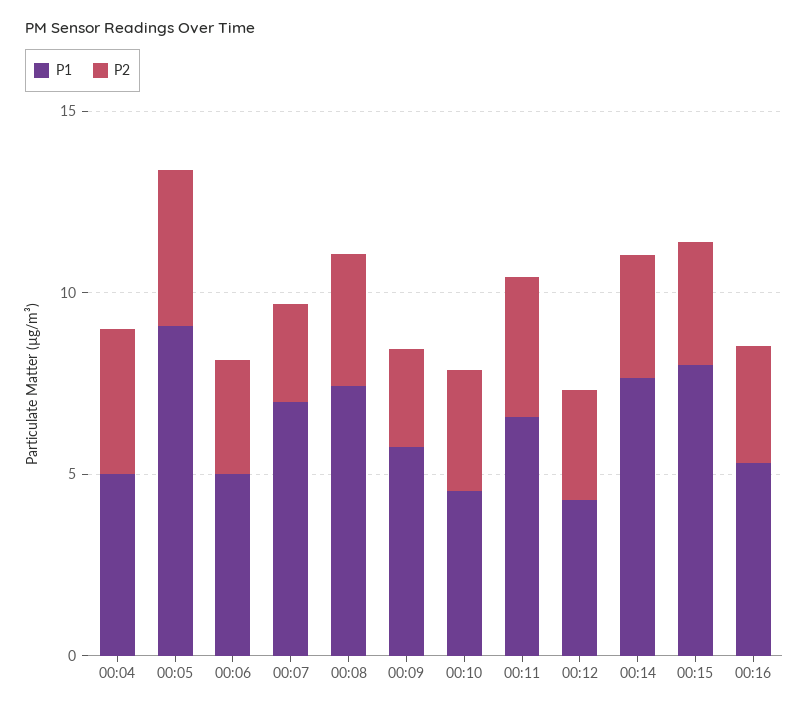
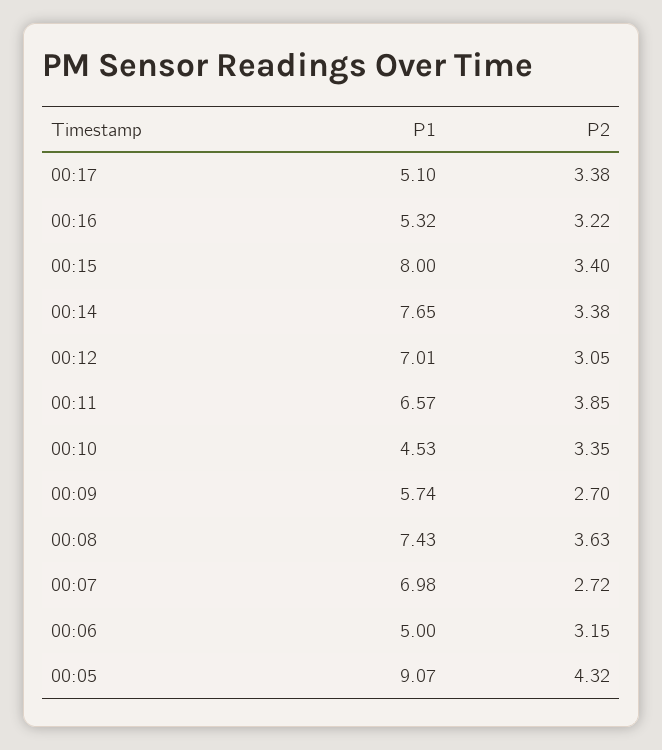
P1, 00:04: 5 -> none
P2, 00:04: 4 -> none
P1, 00:12: 4 -> 7.01
P1, 00:17: none -> 5.1
P2, 00:17: none -> 3.38

